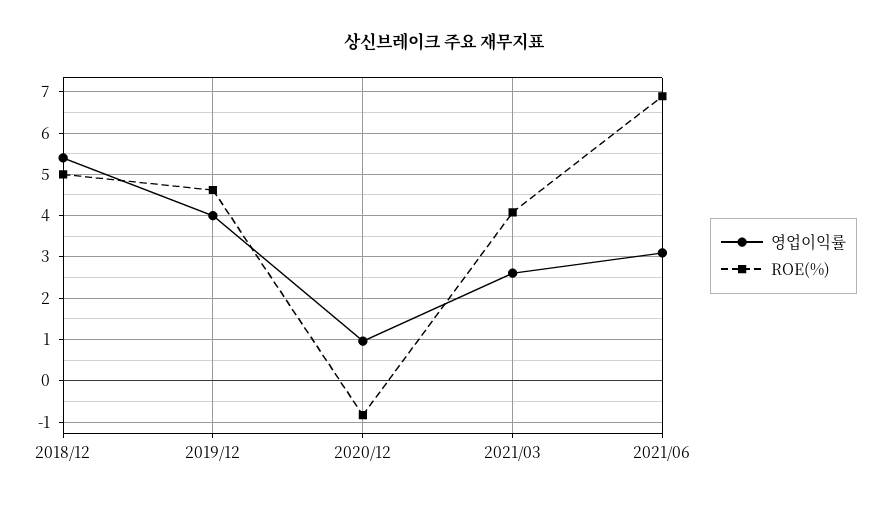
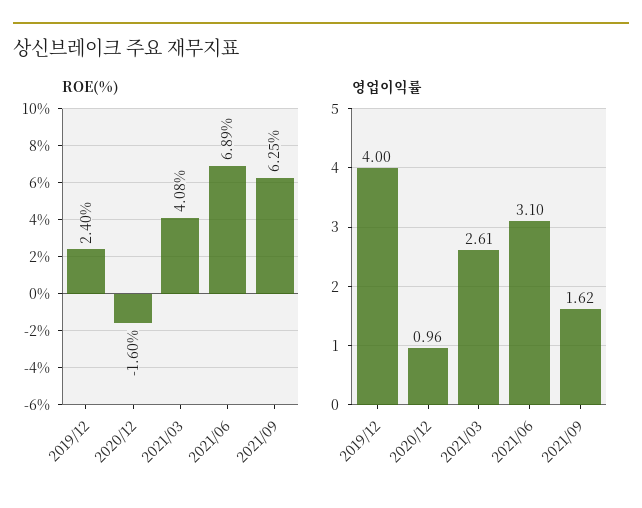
영업이익률, 2018/12: 5.4 -> none
ROE(%), 2018/12: 5 -> none
ROE(%), 2019/12: 4.6 -> 2.4
ROE(%), 2020/12: -0.8 -> -1.6
ROE(%), 2021/09: none -> 6.25
영업이익률, 2021/09: none -> 1.62

